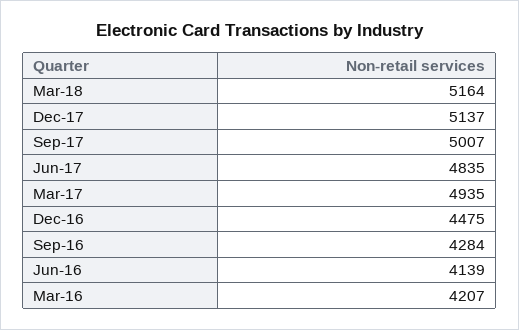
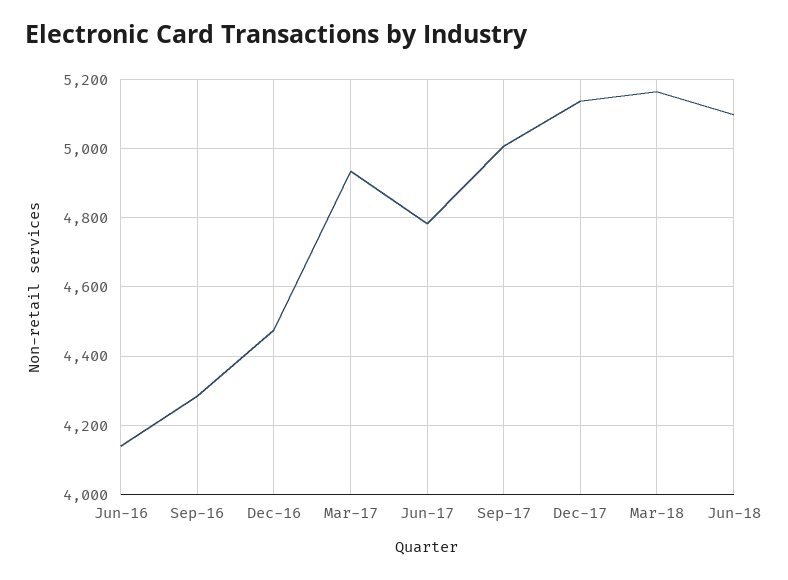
Jun-17: 4835 -> 4780
Mar-16: 4207 -> none
Jun-18: none -> 5100

